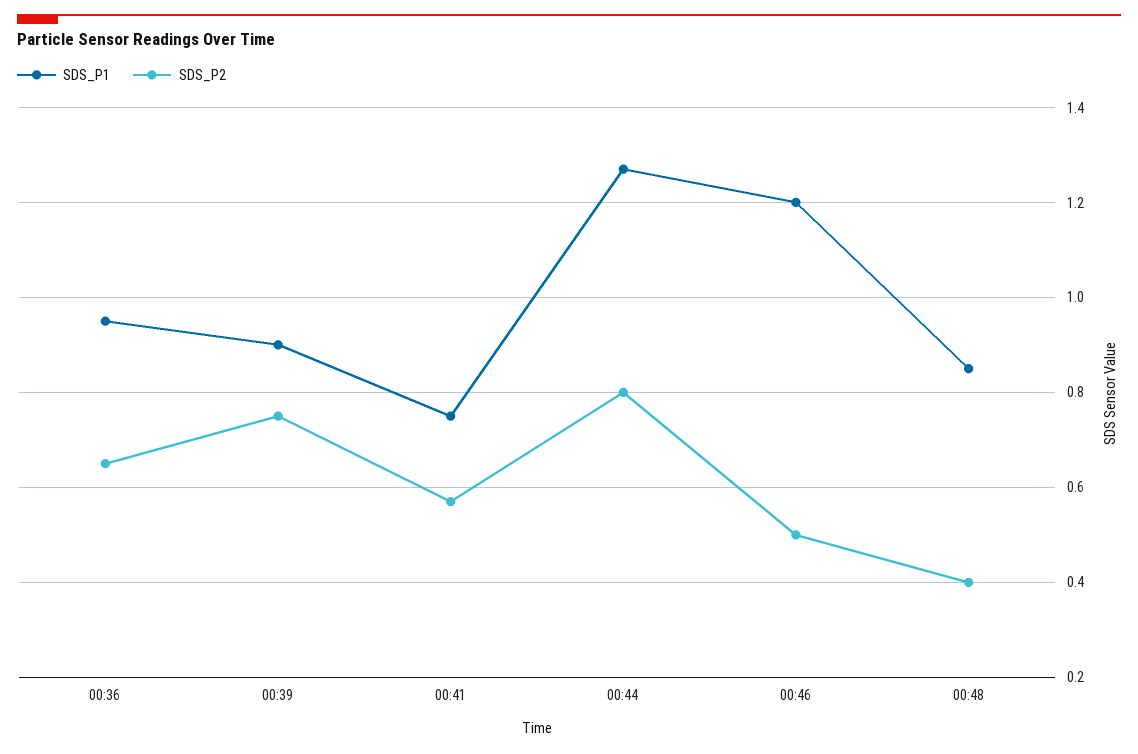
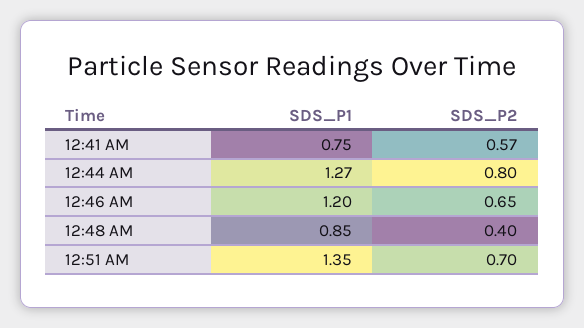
SDS_P1, 00:36: 0.95 -> none
SDS_P2, 00:36: 0.65 -> none
SDS_P1, 00:39: 0.9 -> none
SDS_P2, 00:39: 0.75 -> none
SDS_P2, 00:46: 0.5 -> 0.65
SDS_P1, 12:51 AM: none -> 1.35
SDS_P2, 12:51 AM: none -> 0.7

